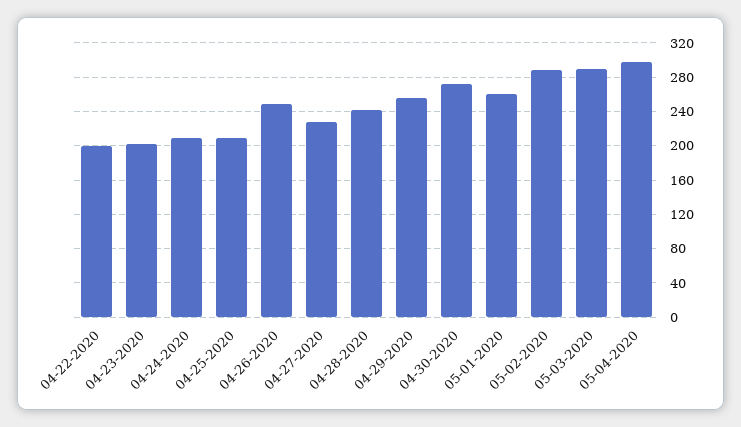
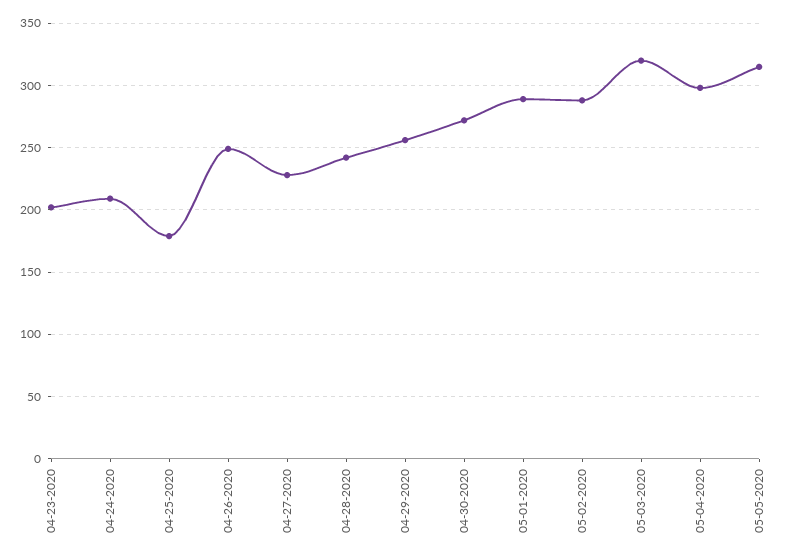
04-22-2020: 200 -> none
04-25-2020: 210 -> 180
05-01-2020: 260 -> 290
05-03-2020: 290 -> 320
05-05-2020: none -> 315

